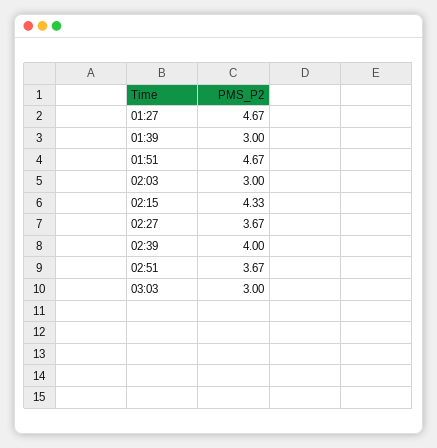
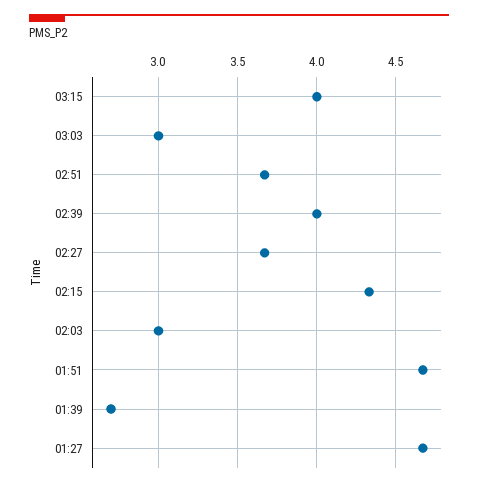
01:39: 3 -> 2.7
03:15: none -> 4

